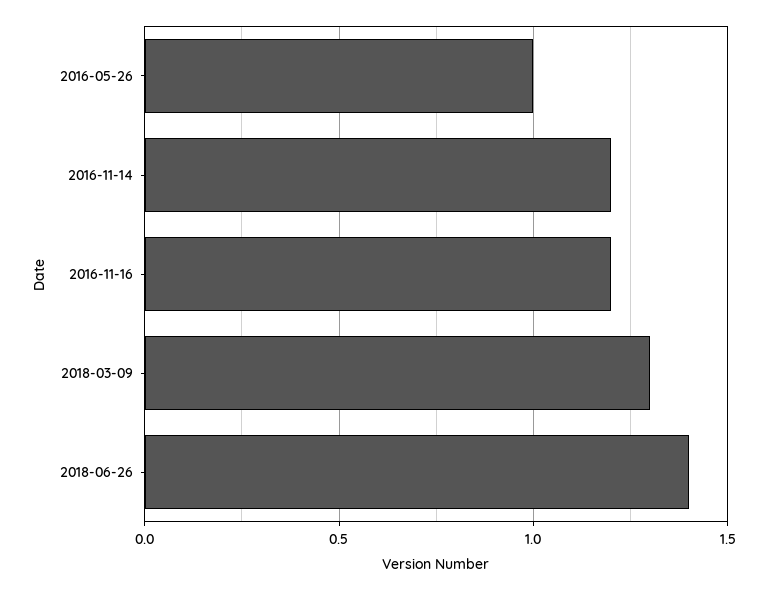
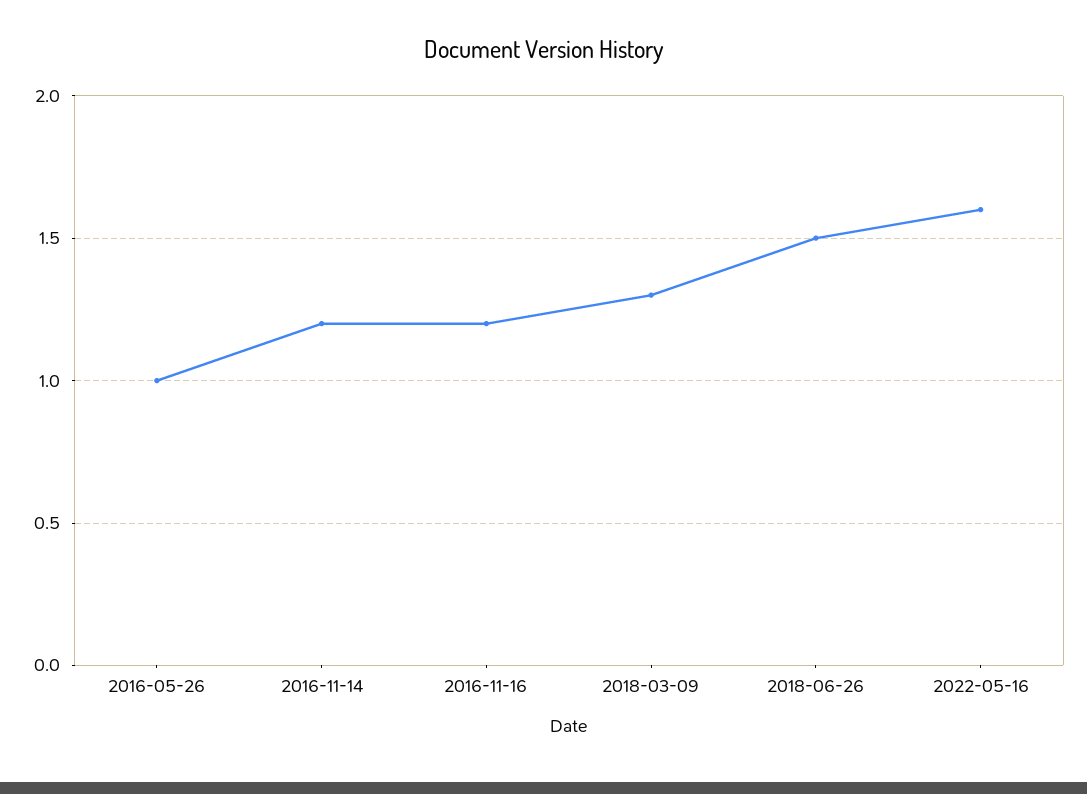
2018-06-26: 1.4 -> 1.5
2022-05-16: none -> 1.6

